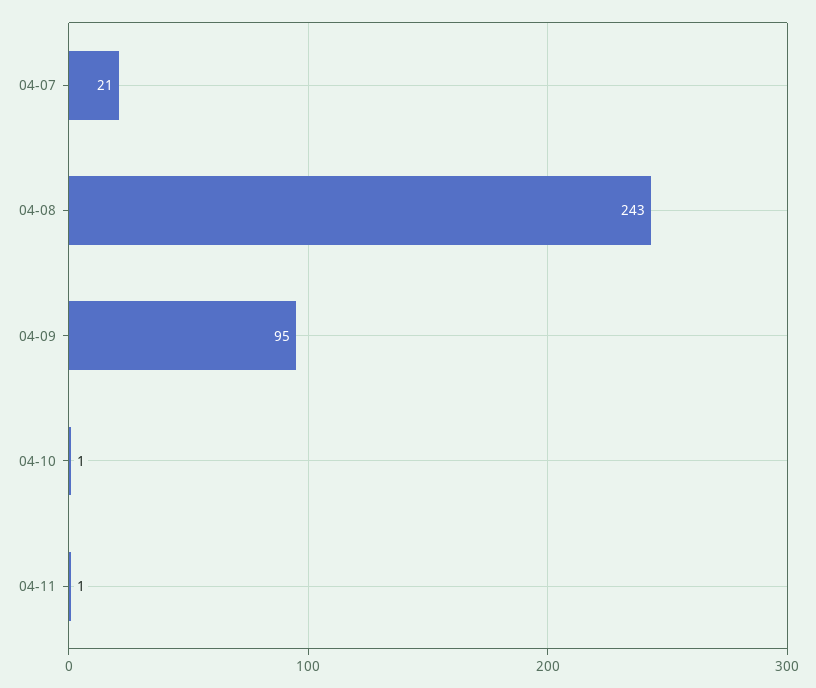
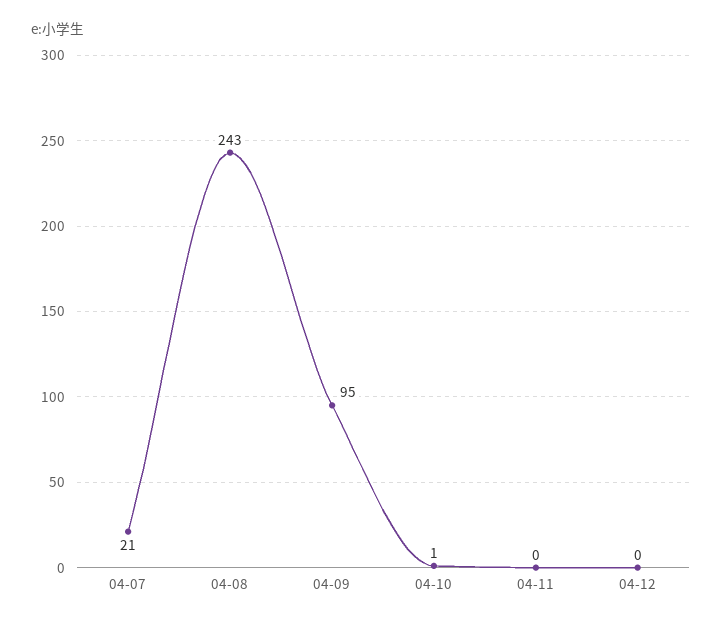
04-11: 1 -> 0
04-12: none -> 0

